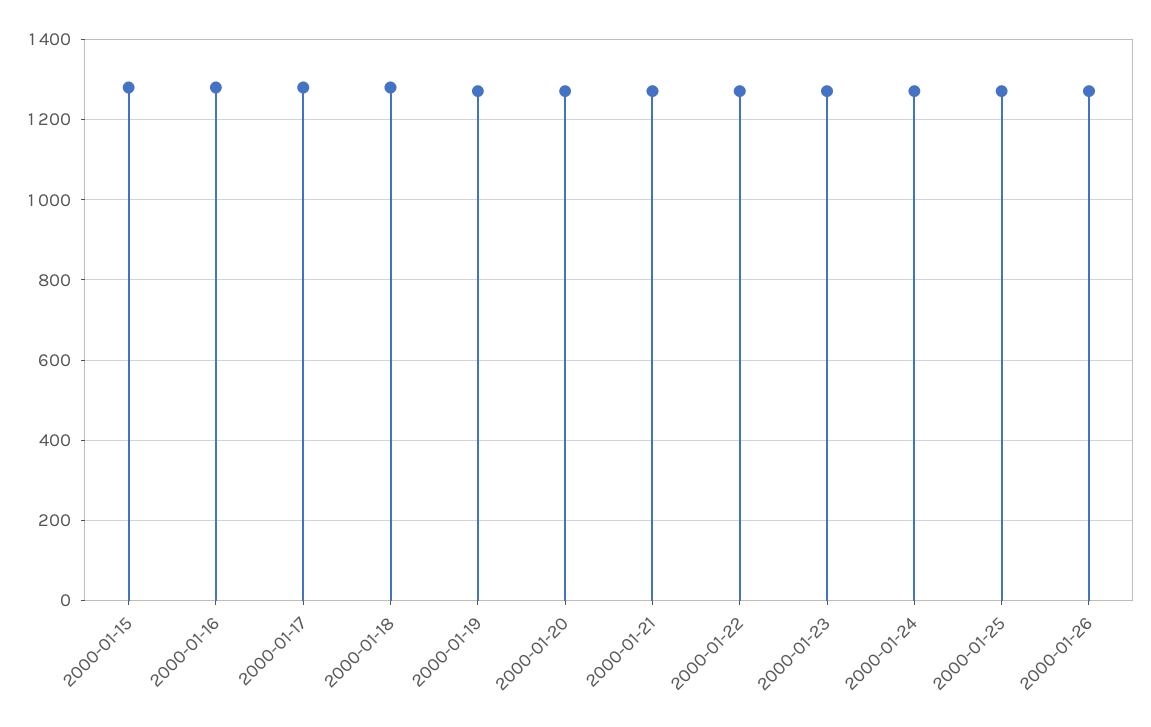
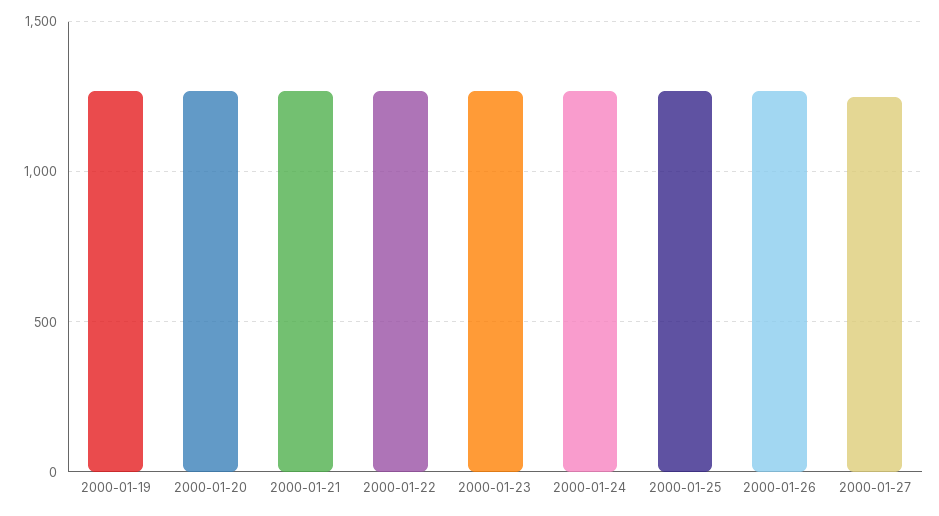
2000-01-15: 1280 -> none
2000-01-16: 1280 -> none
2000-01-17: 1280 -> none
2000-01-18: 1280 -> none
2000-01-27: none -> 1250

